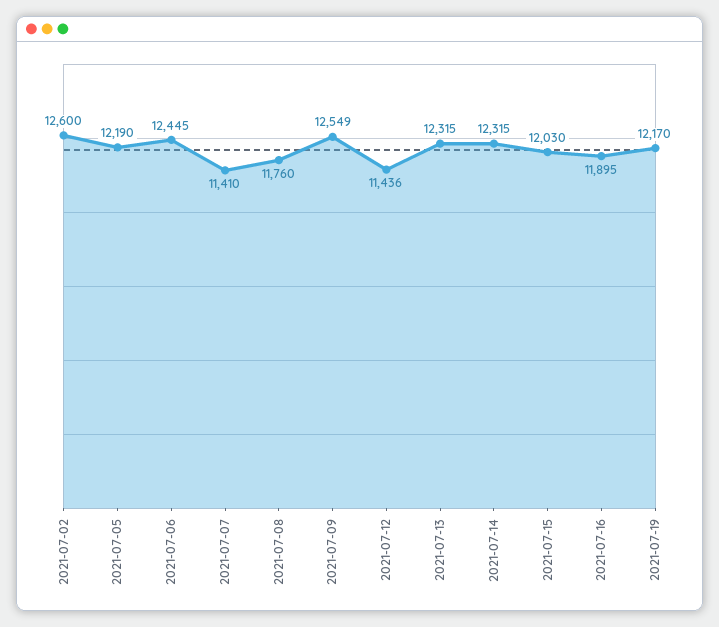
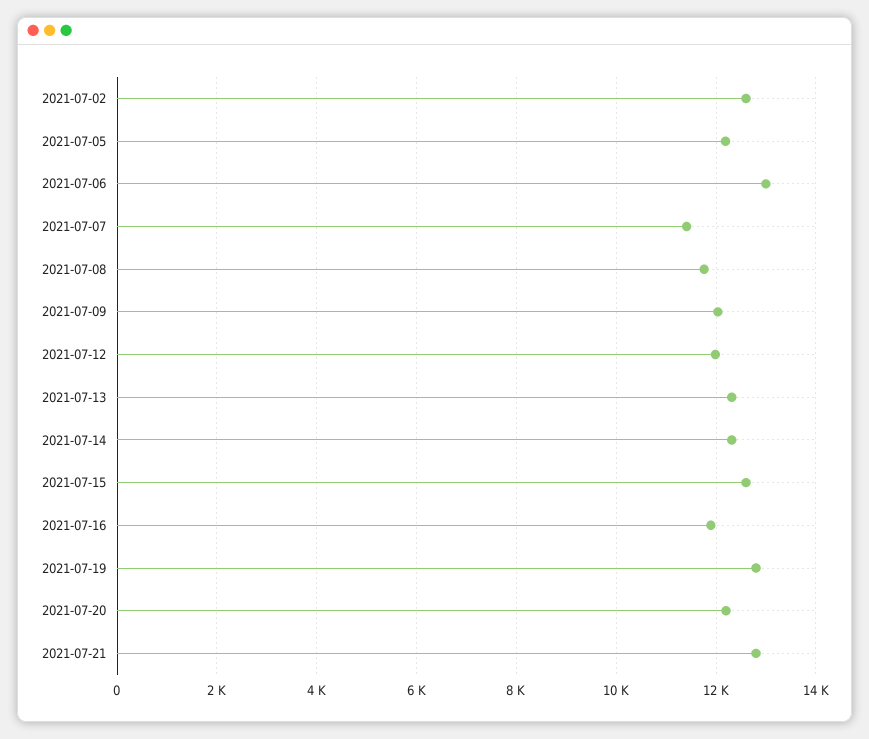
2021-07-06: 12445 -> 13000
2021-07-09: 12549 -> 12000
2021-07-12: 11436 -> 12000
2021-07-15: 12030 -> 12600
2021-07-19: 12170 -> 12800
2021-07-20: none -> 12200
2021-07-21: none -> 12800

